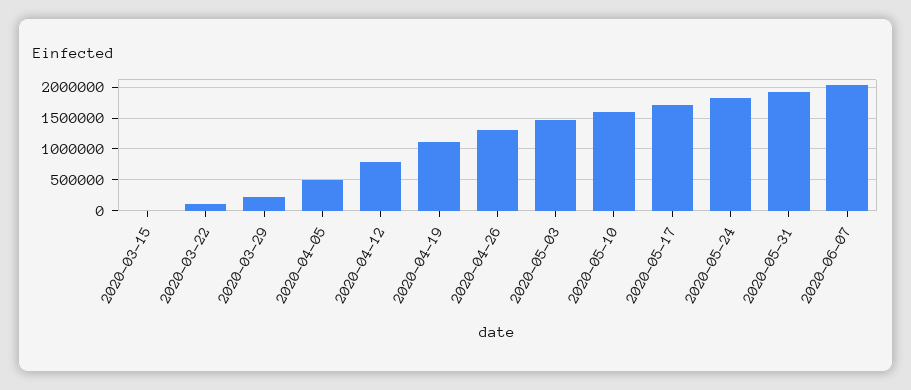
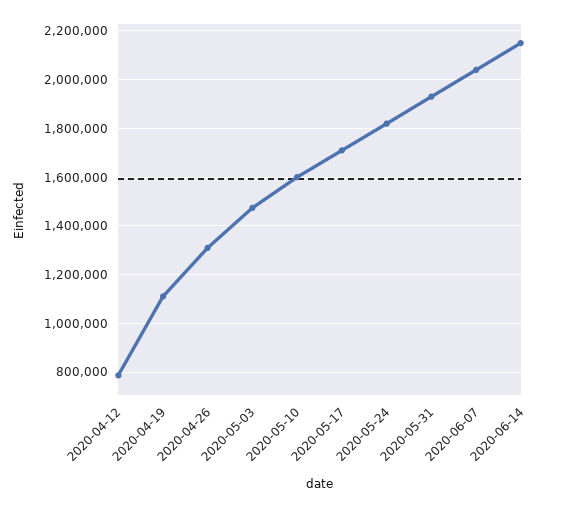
2020-03-15: 0 -> none
2020-03-22: 100000 -> none
2020-03-29: 200000 -> none
2020-04-05: 500000 -> none
2020-06-14: none -> 2150000

